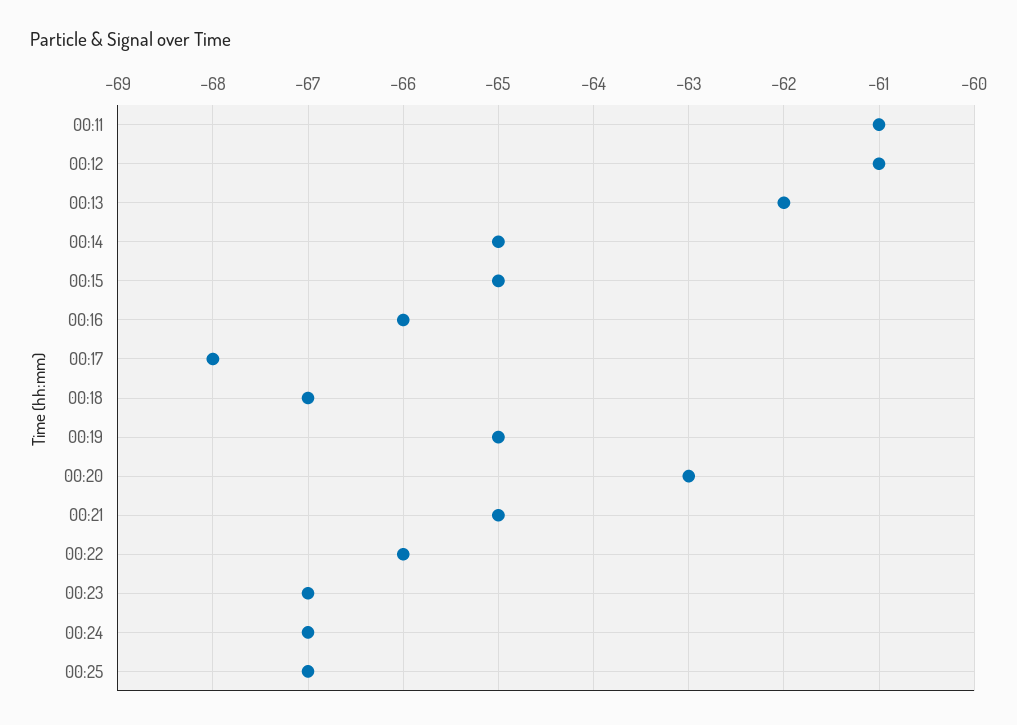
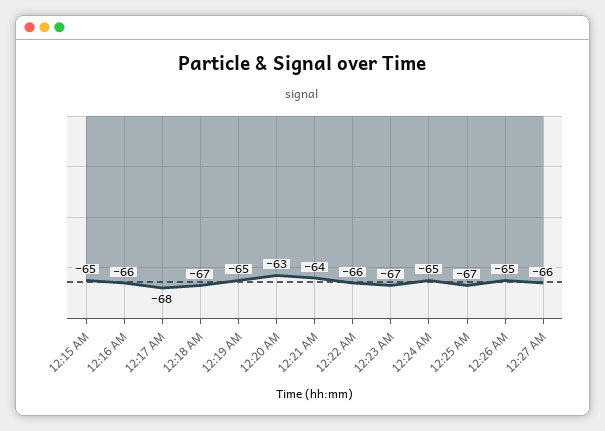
00:11: -61 -> none
00:12: -61 -> none
00:13: -62 -> none
00:14: -65 -> none
00:21: -65 -> -64
00:24: -67 -> -65
12:26 AM: none -> -65
12:27 AM: none -> -66

